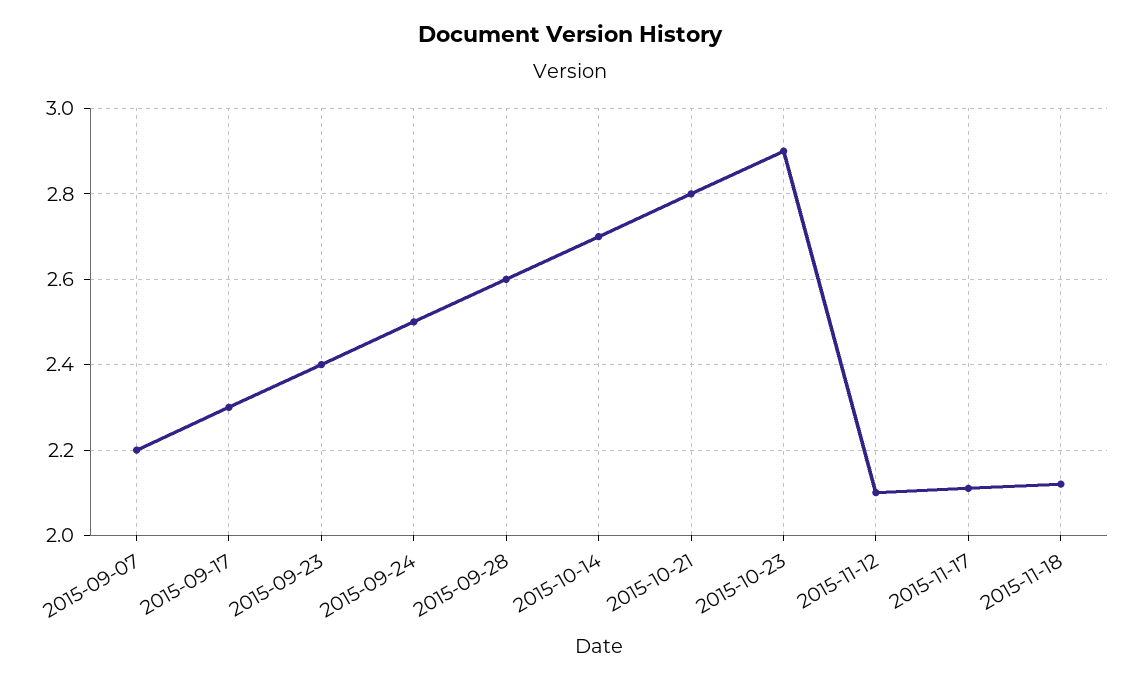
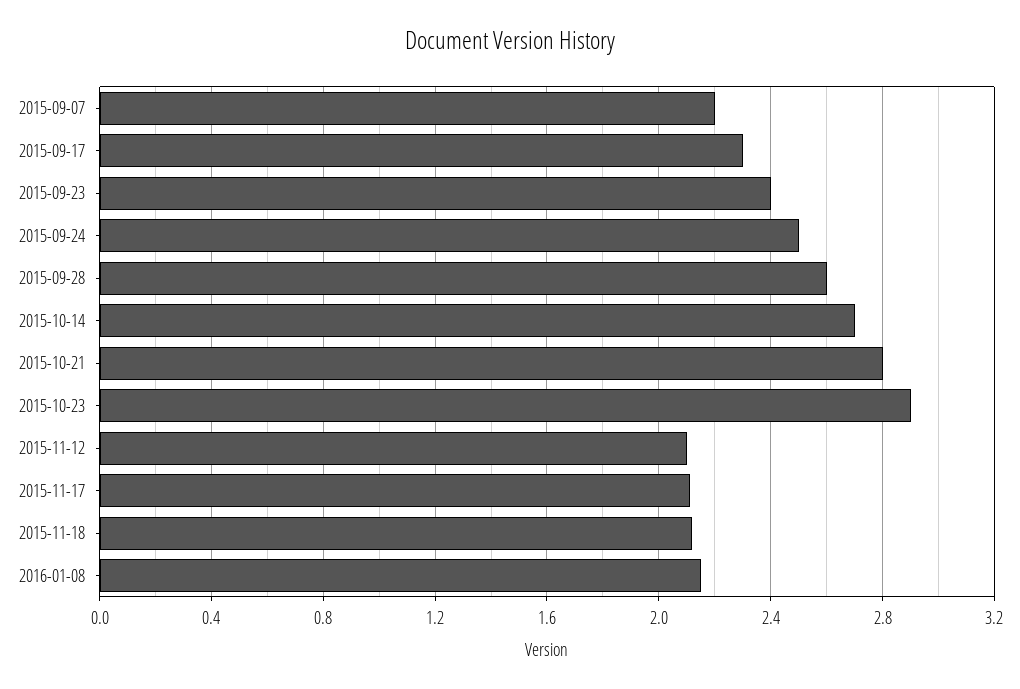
2016-01-08: none -> 2.15

